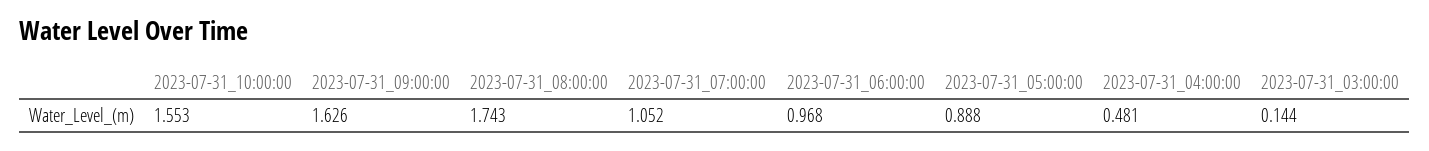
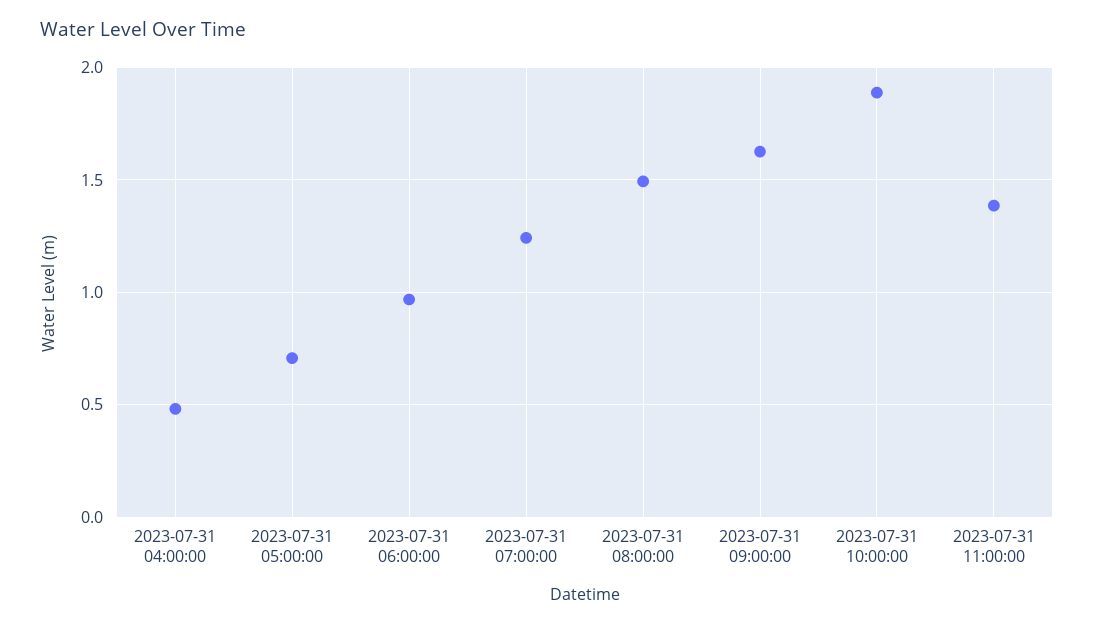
2023-07-31_10:00:00: 1.553 -> 1.9
2023-07-31_08:00:00: 1.743 -> 1.5
2023-07-31_07:00:00: 1.052 -> 1.25
2023-07-31_05:00:00: 0.888 -> 0.7
2023-07-31_03:00:00: 0.144 -> none
2023-07-31 11:00:00: none -> 1.4

